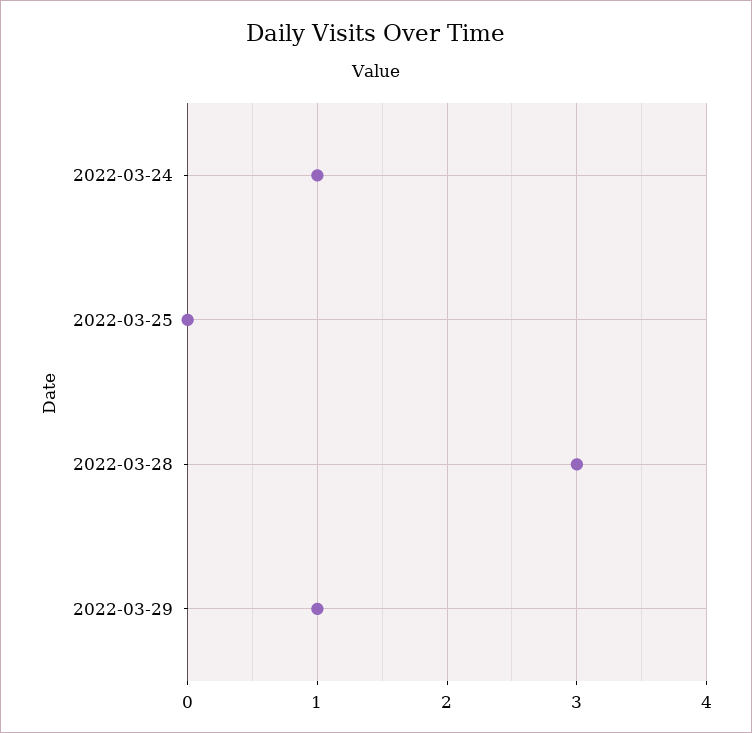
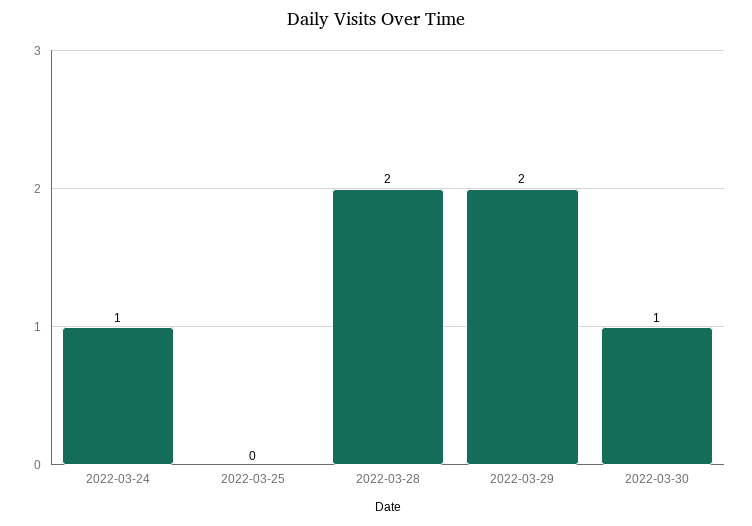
2022-03-28: 3 -> 2
2022-03-29: 1 -> 2
2022-03-30: none -> 1

